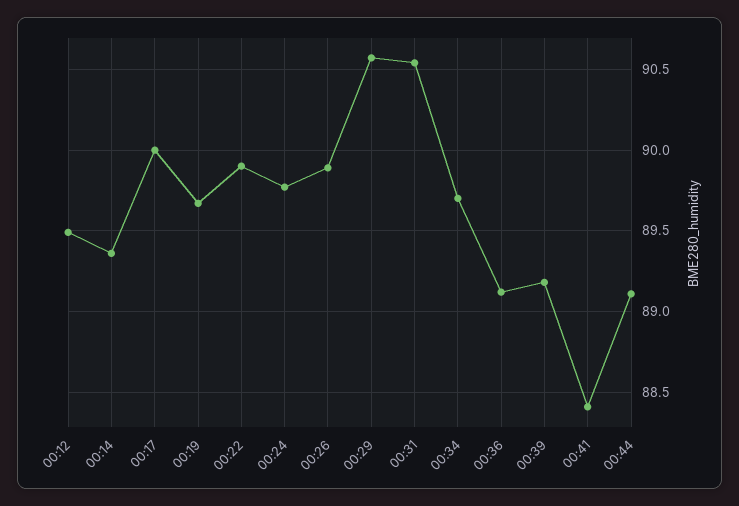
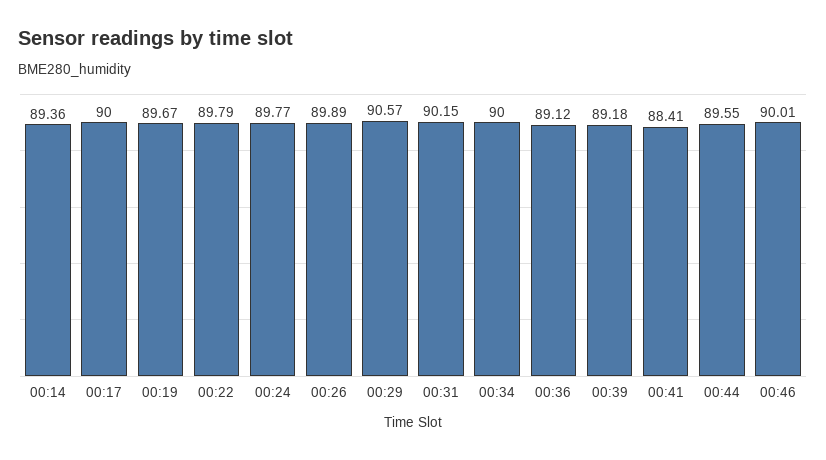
00:12: 89.5 -> none
00:22: 89.9 -> 89.79
00:31: 90.55 -> 90.15
00:34: 89.7 -> 90
00:44: 89.1 -> 89.55
00:46: none -> 90.01

